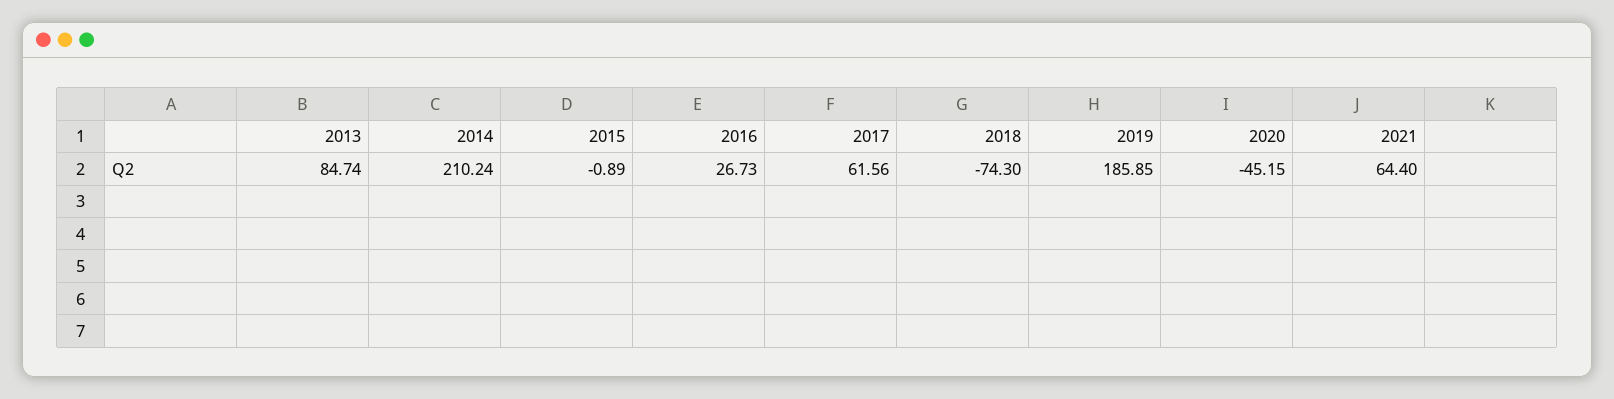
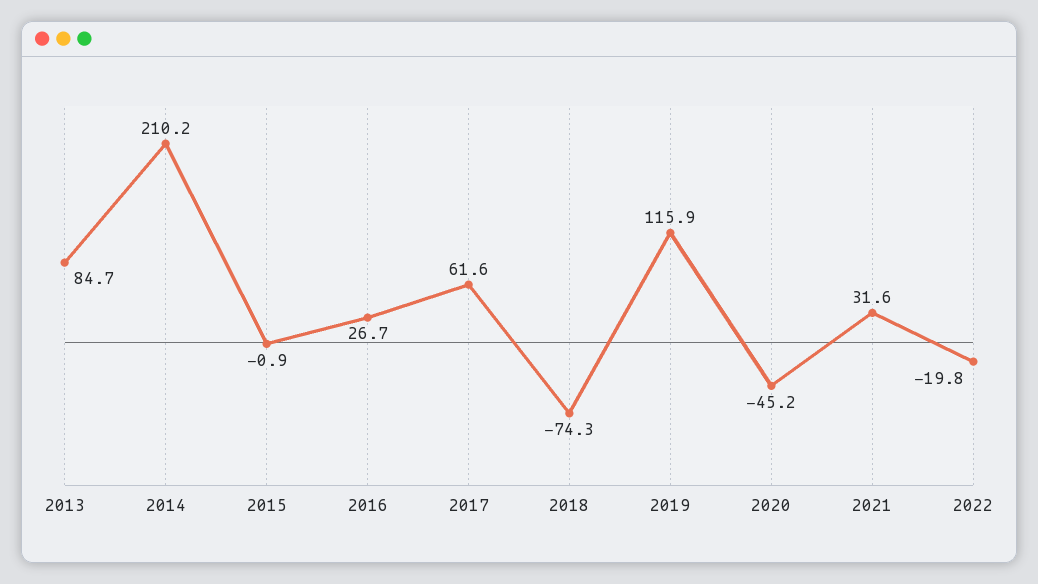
2019: 185.85 -> 115.9
2021: 64.4 -> 31.6
2022: none -> -19.8

